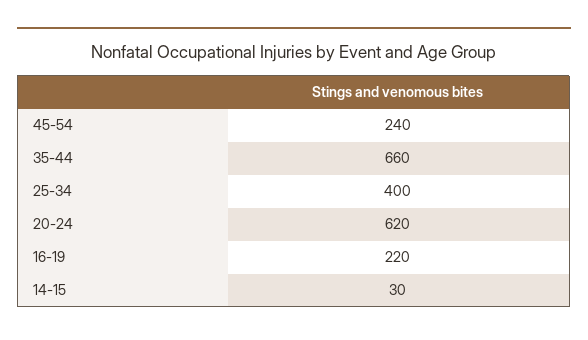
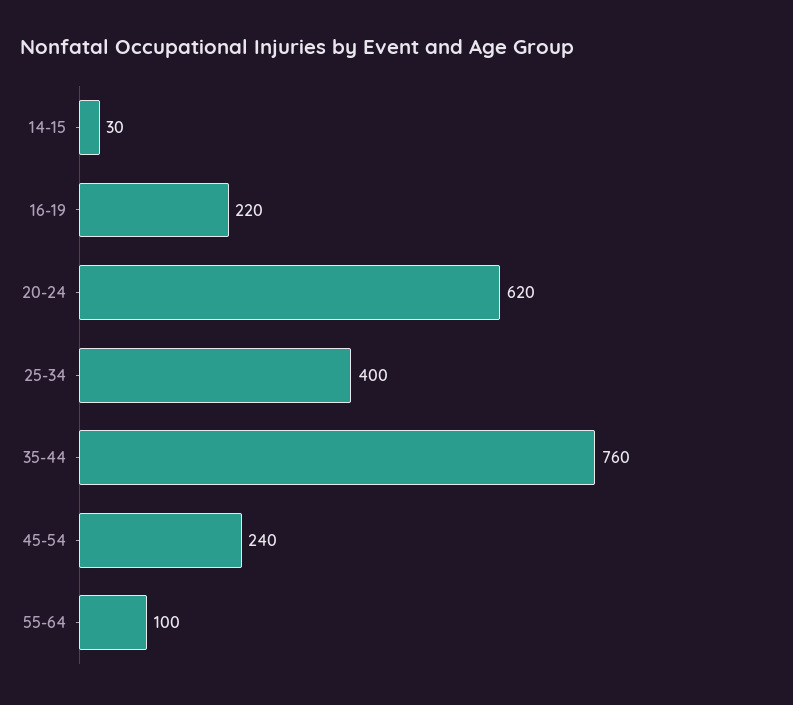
35-44: 660 -> 760
55-64: none -> 100

